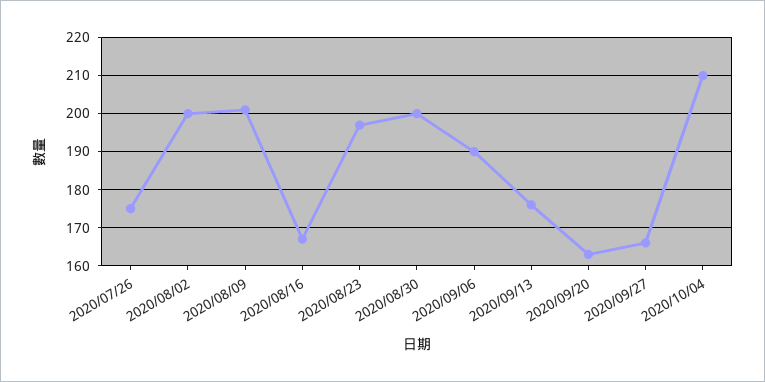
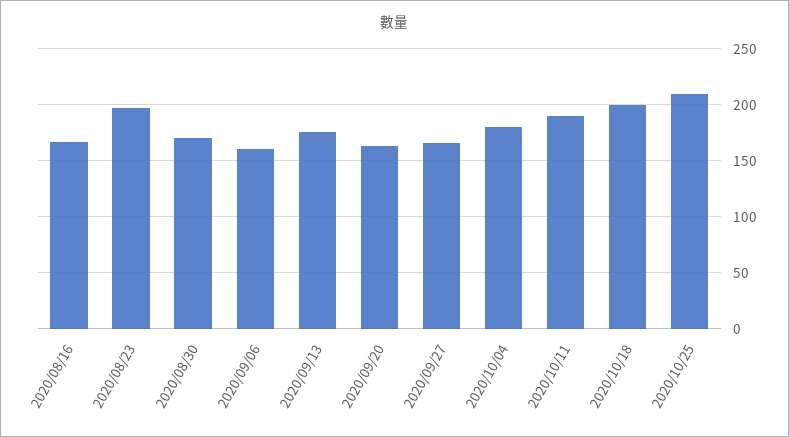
2020/07/26: 175 -> none
2020/08/02: 200 -> none
2020/08/09: 200 -> none
2020/08/30: 200 -> 170
2020/09/06: 190 -> 160
2020/10/04: 210 -> 180
2020/10/11: none -> 190
2020/10/18: none -> 200
2020/10/25: none -> 210

